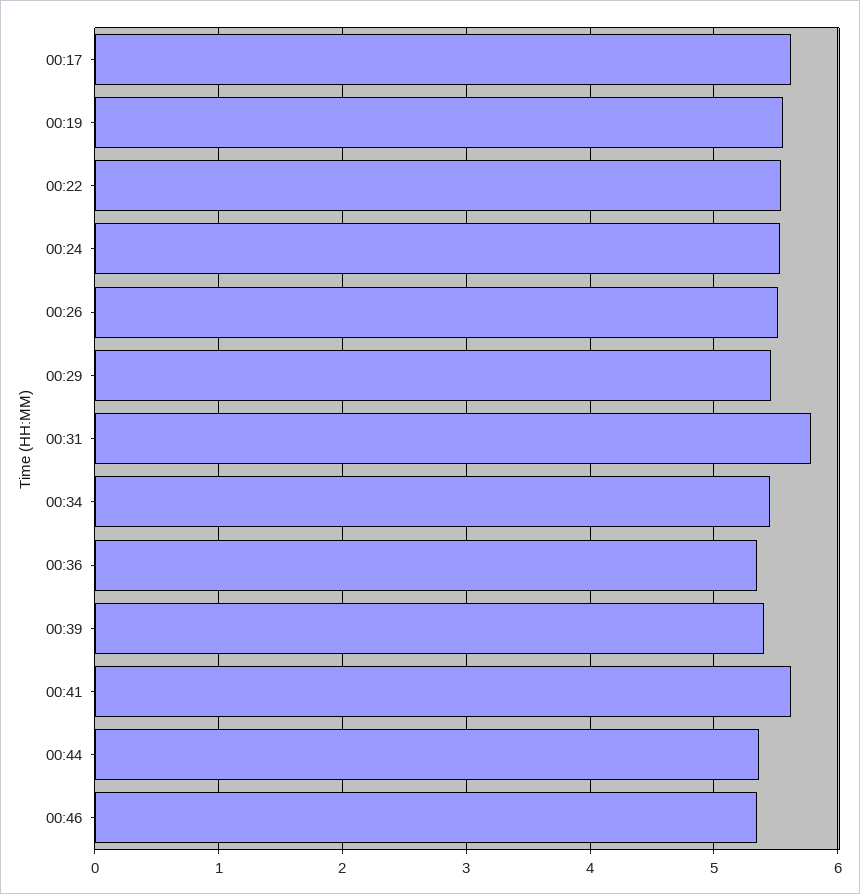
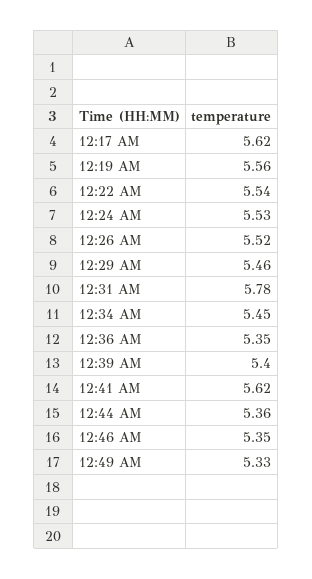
12:49 AM: none -> 5.33

